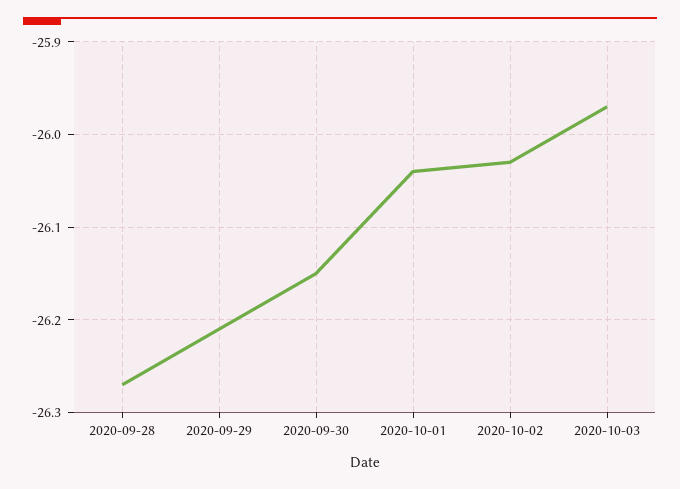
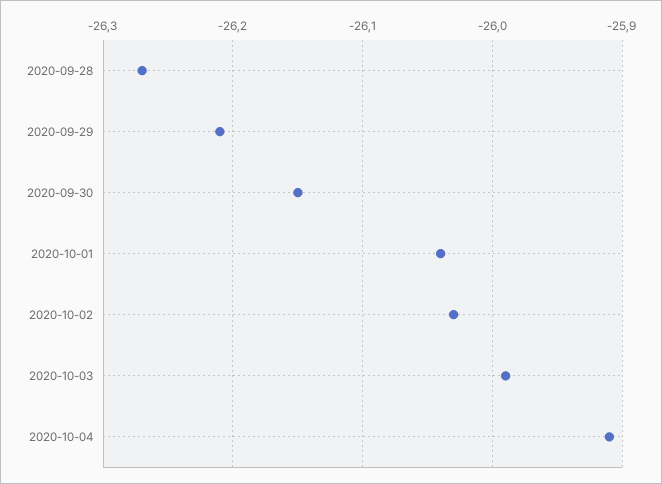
2020-10-03: -25.97 -> -25.99
2020-10-04: none -> -25.91

